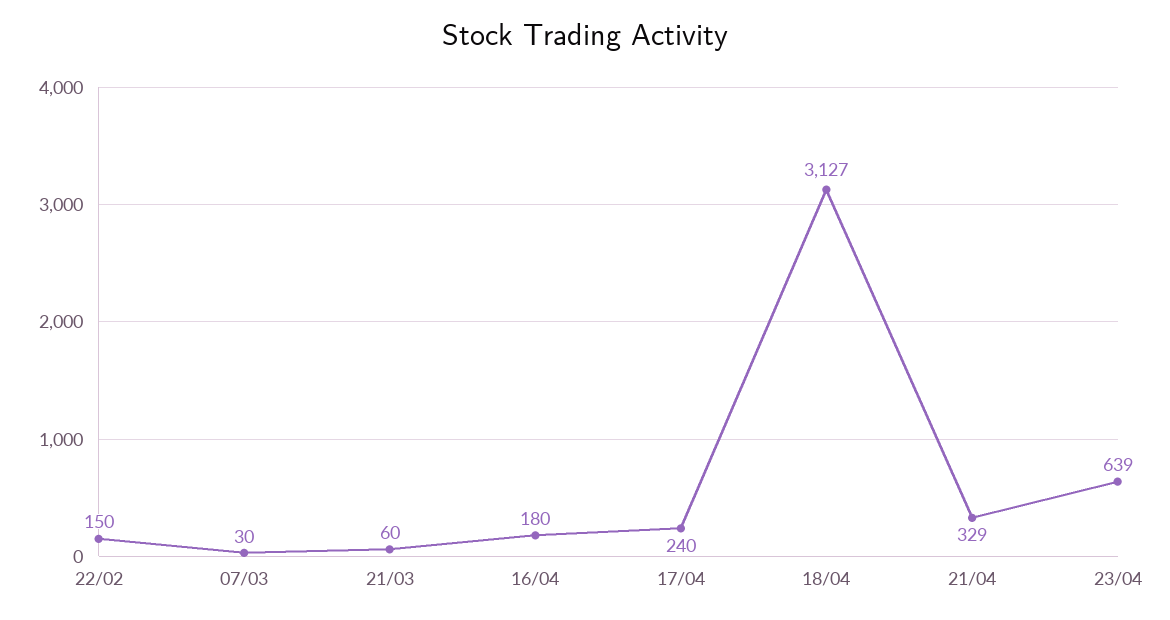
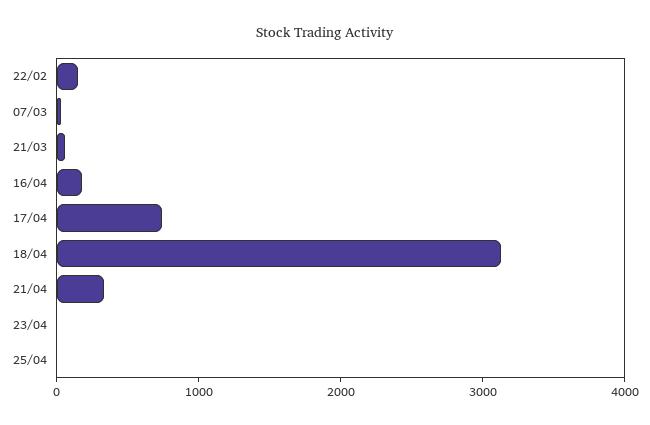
17/04: 240 -> 800
23/04: 639 -> 0
25/04: none -> 0

